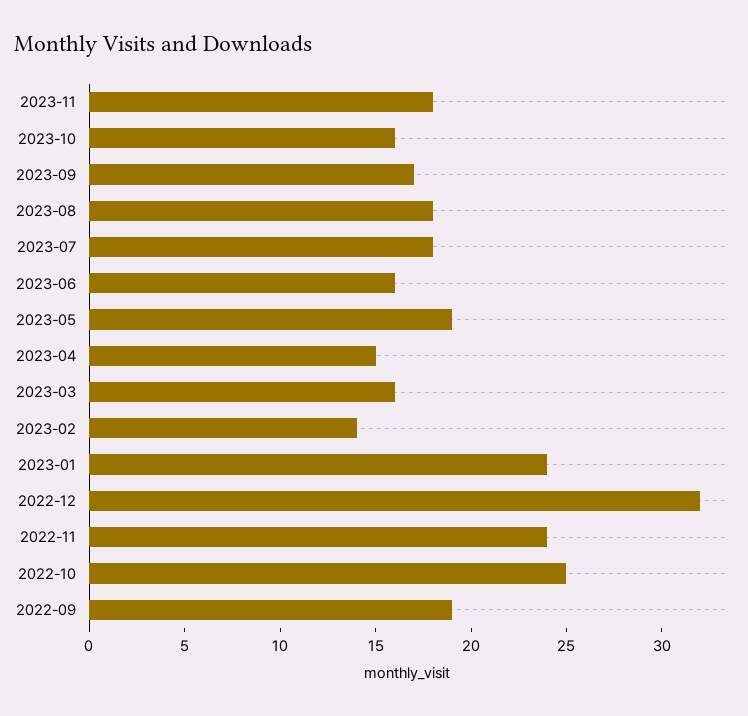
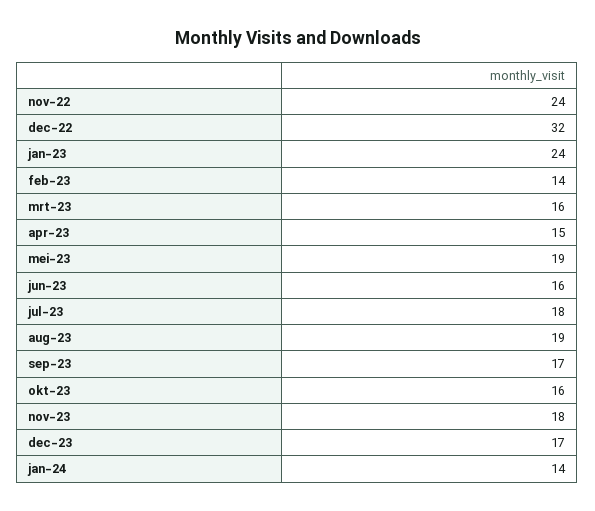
2023-08: 18 -> 19
2022-10: 25 -> none
2022-09: 19 -> none
dec-23: none -> 17
jan-24: none -> 14

